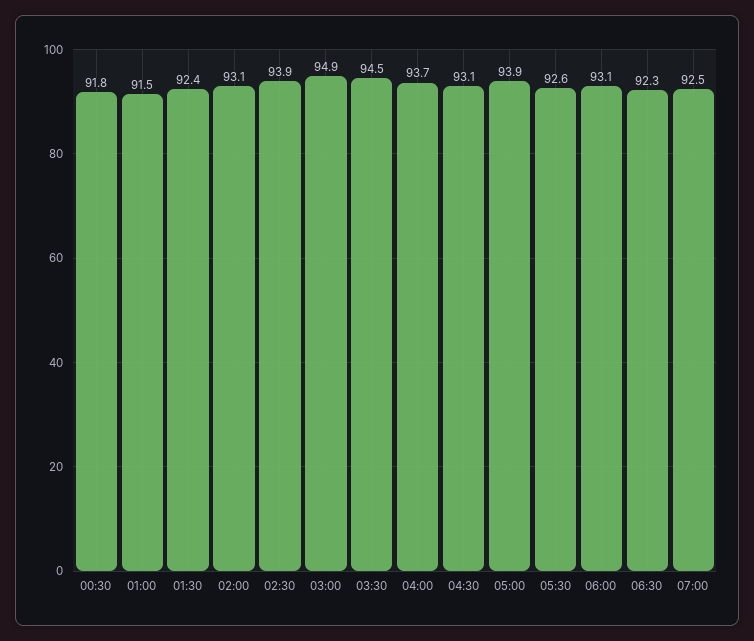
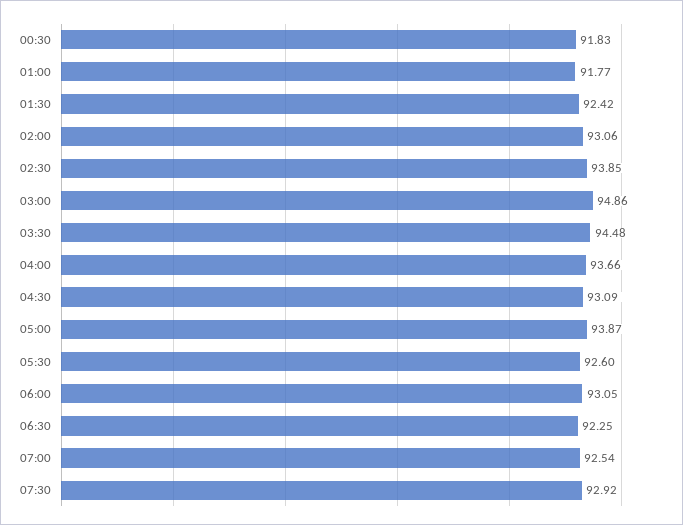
01:00: 91.5 -> 91.77
07:30: none -> 92.92

